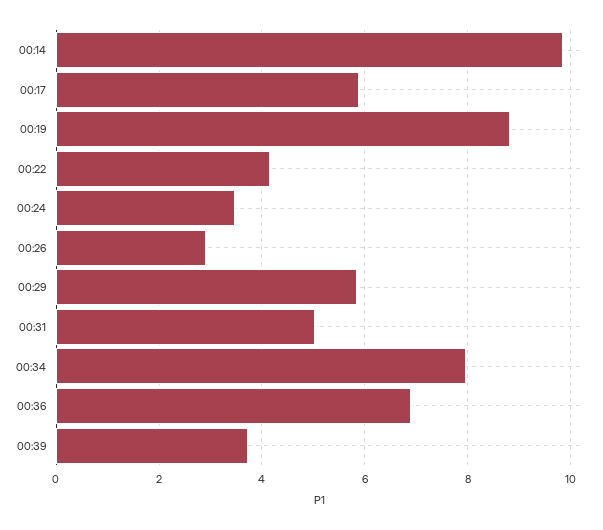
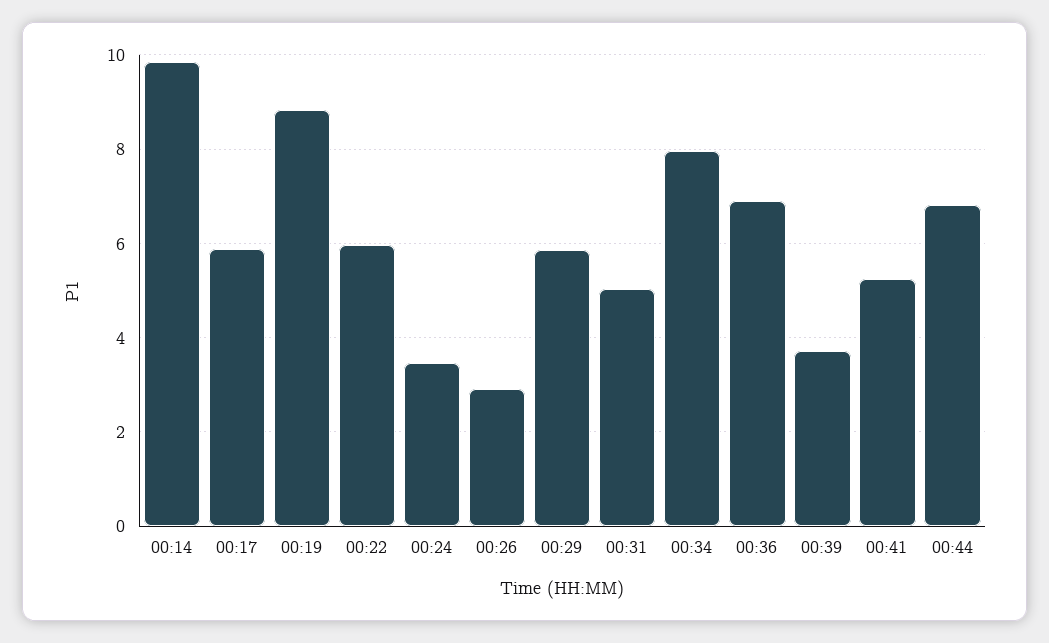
00:22: 4.2 -> 6
00:41: none -> 5.2
00:44: none -> 6.8

